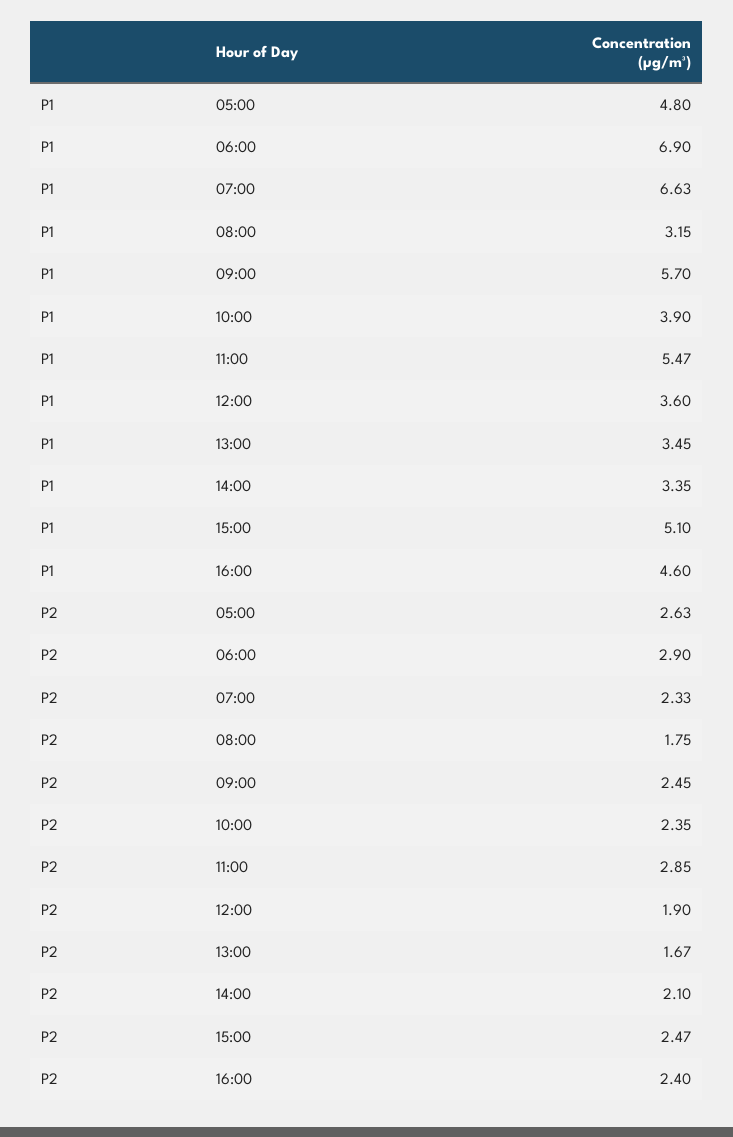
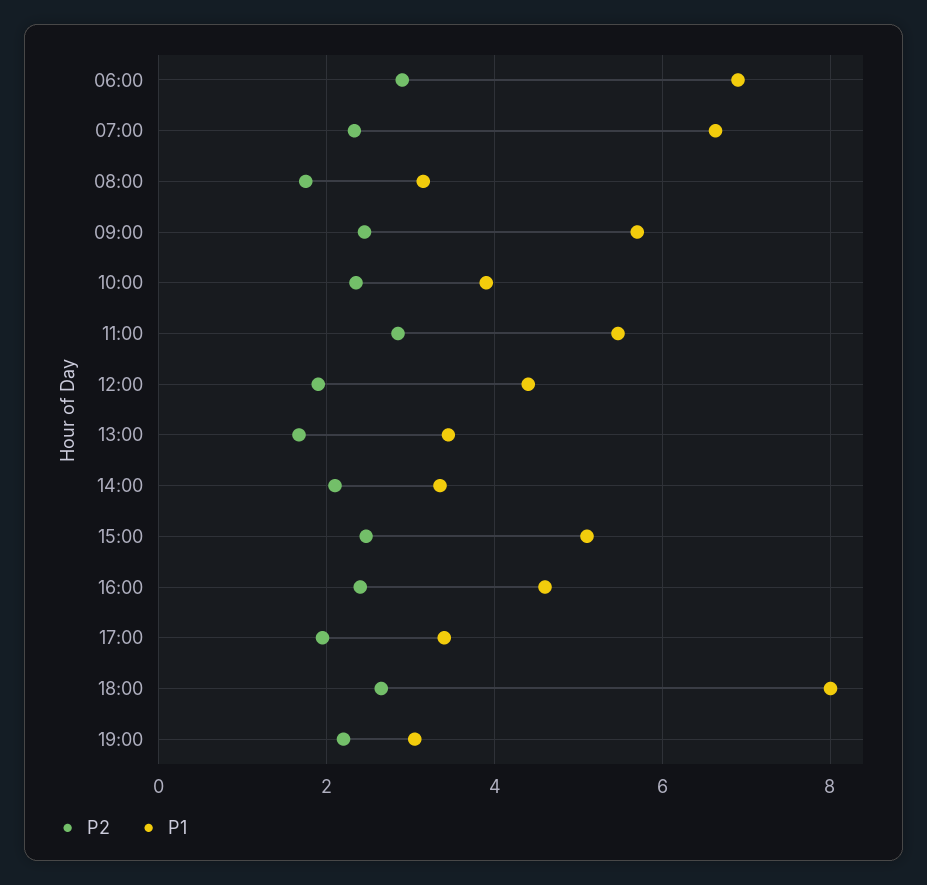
P1, 05:00: 4.8 -> none
P1, 12:00: 3.6 -> 4.4
P2, 05:00: 2.63 -> none
P2, 17:00: none -> 2
P1, 17:00: none -> 3.4
P2, 18:00: none -> 2.6
P1, 18:00: none -> 8
P2, 19:00: none -> 2.2
P1, 19:00: none -> 3

